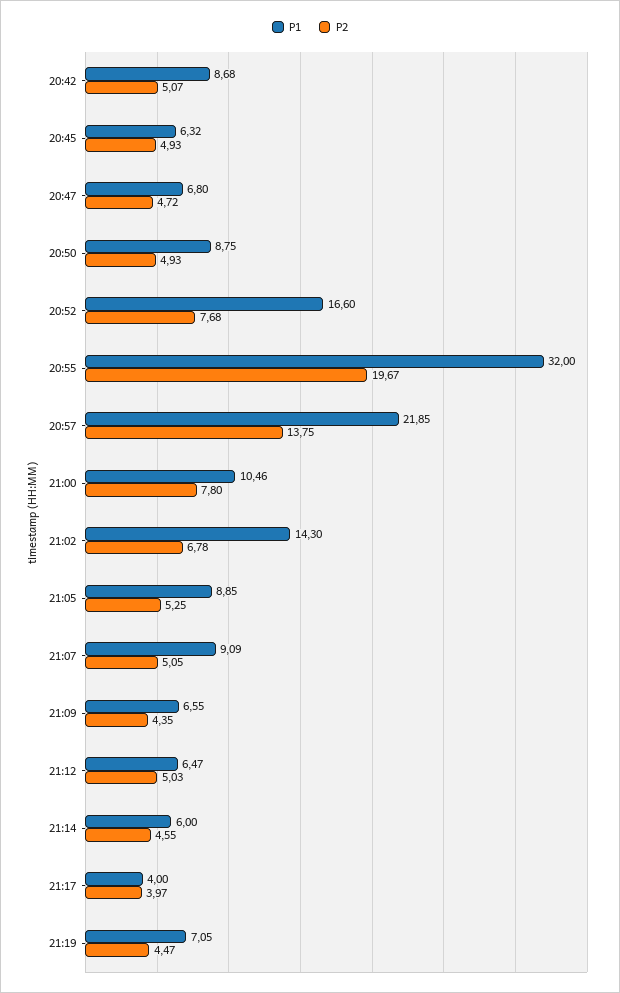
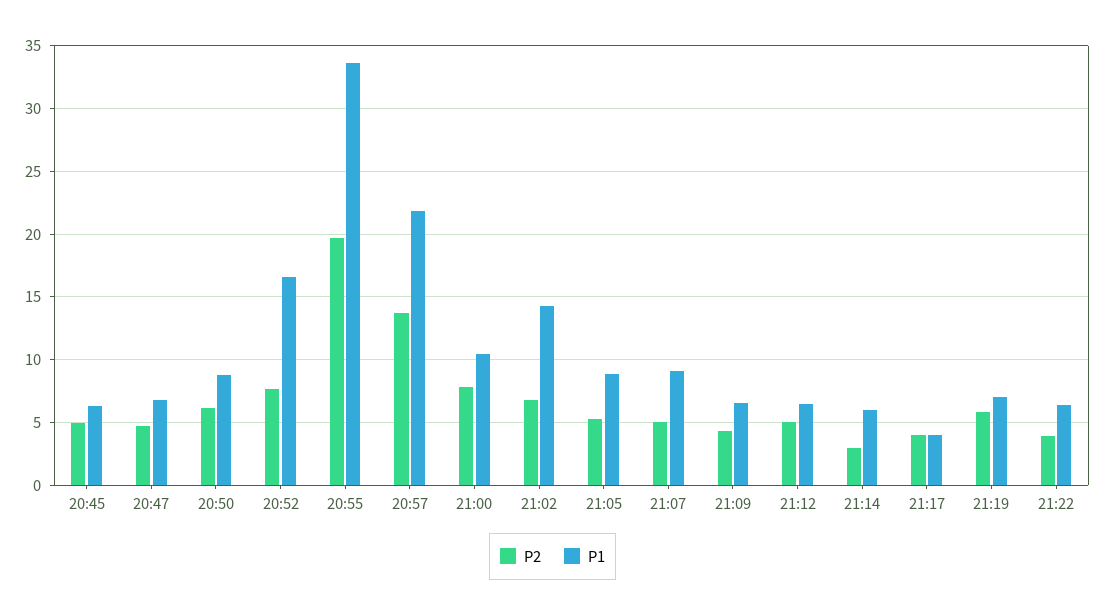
P1, 20:42: 8.68 -> none
P2, 20:42: 5.07 -> none
P2, 20:50: 4.93 -> 6
P1, 20:55: 32 -> 33.5
P2, 21:14: 4.55 -> 3
P2, 21:19: 4.47 -> 6
P2, 21:22: none -> 4
P1, 21:22: none -> 6.5

